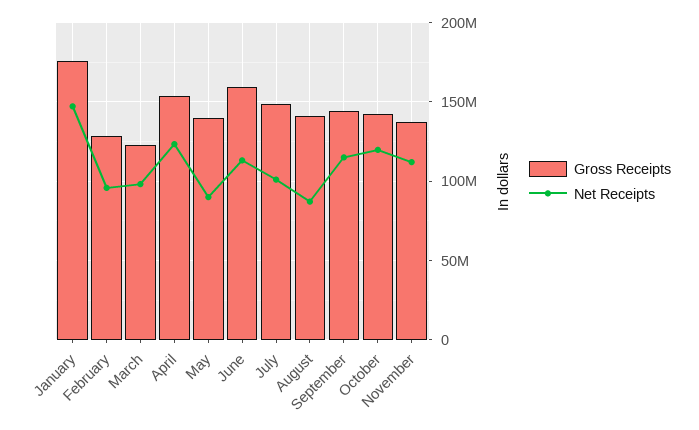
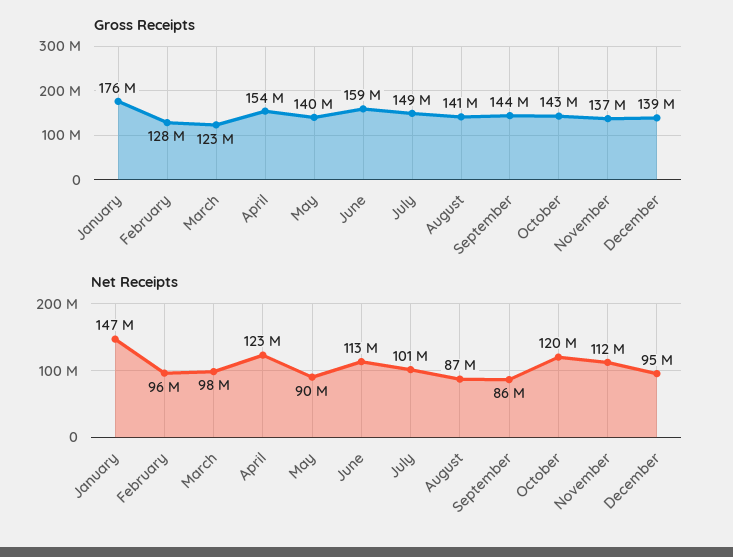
Net Receipts, September: 115000000 -> 86000000
Gross Receipts, December: none -> 139000000
Net Receipts, December: none -> 95000000

